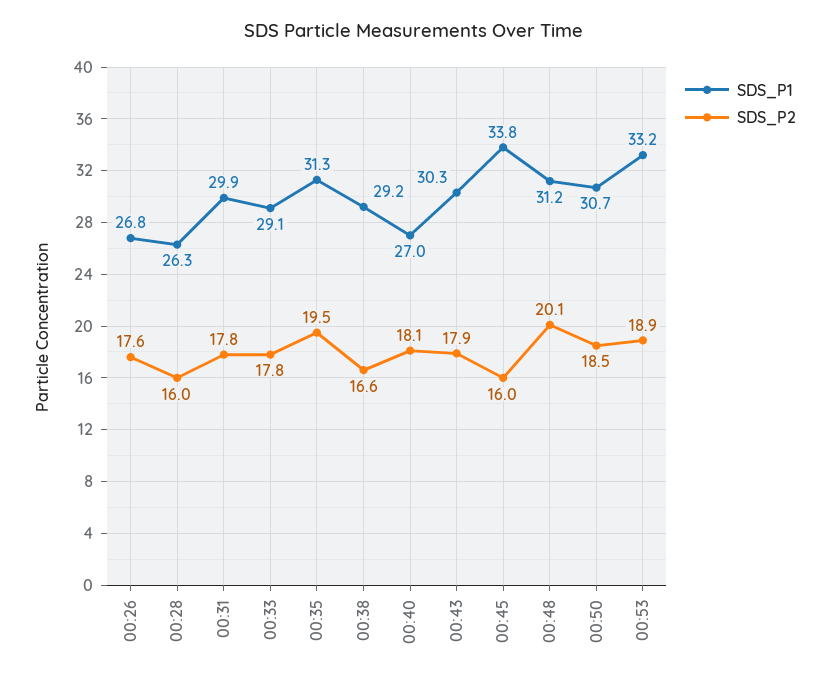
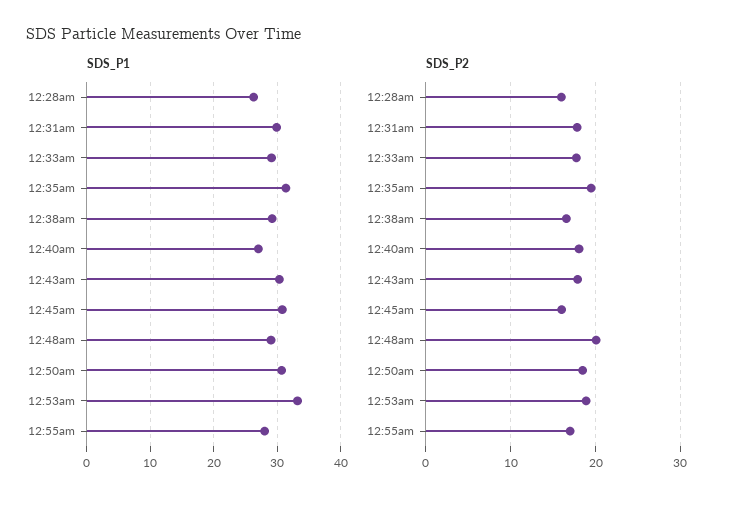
SDS_P1, 00:26: 26.8 -> none
SDS_P2, 00:26: 17.6 -> none
SDS_P1, 00:45: 33.8 -> 31
SDS_P1, 00:48: 31.2 -> 29
SDS_P1, 12:55am: none -> 28
SDS_P2, 12:55am: none -> 17

